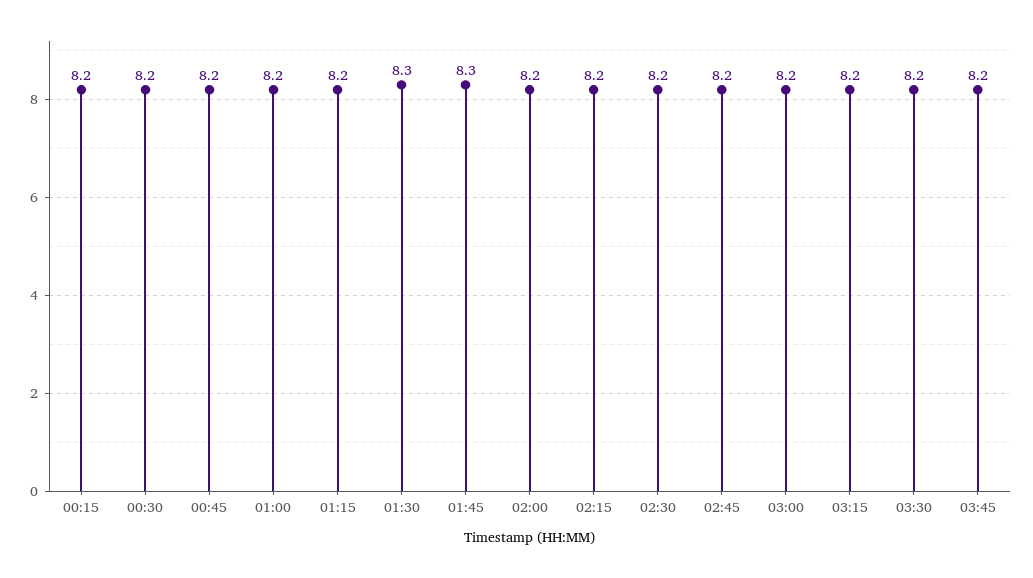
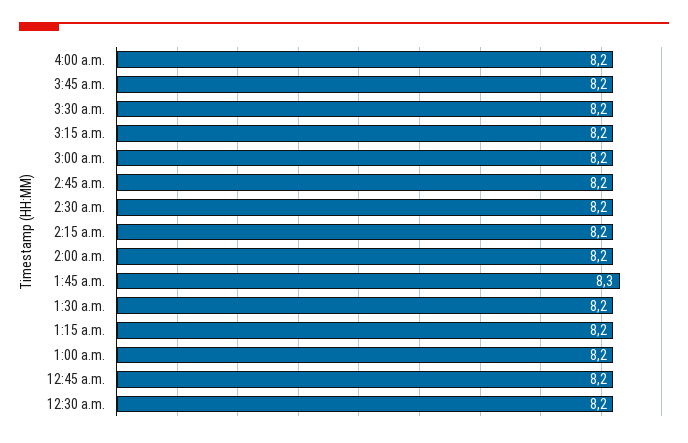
00:15: 8.2 -> none
01:30: 8.3 -> 8.2
4:00 a.m.: none -> 8.2

